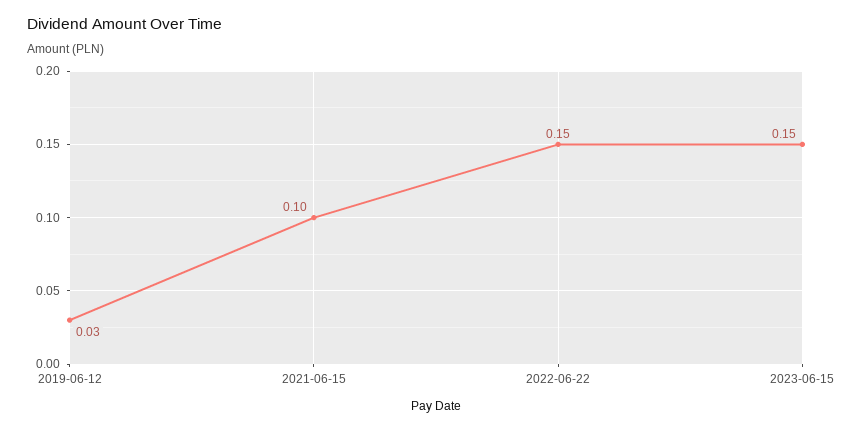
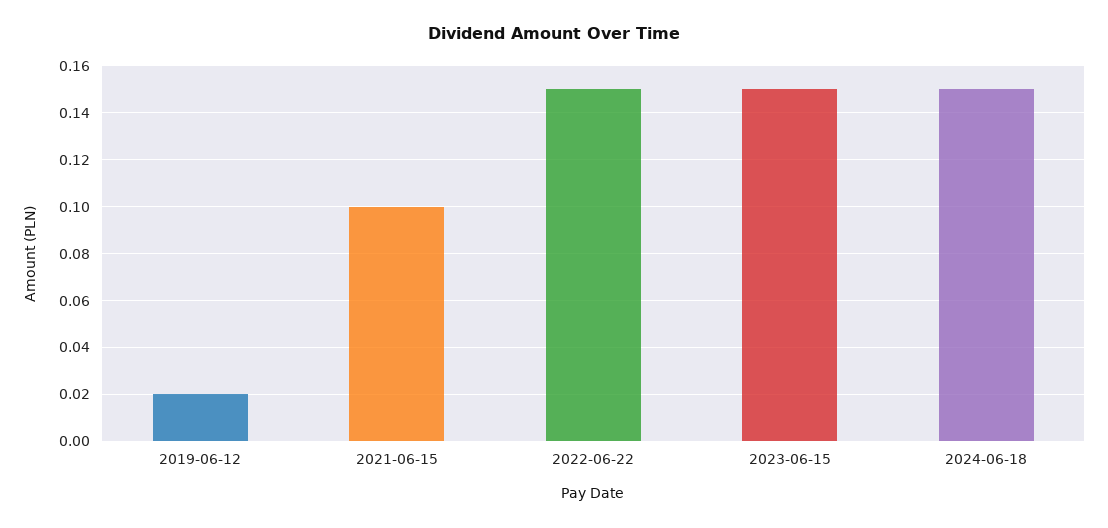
2019-06-12: 0.03 -> 0.02
2024-06-18: none -> 0.15

